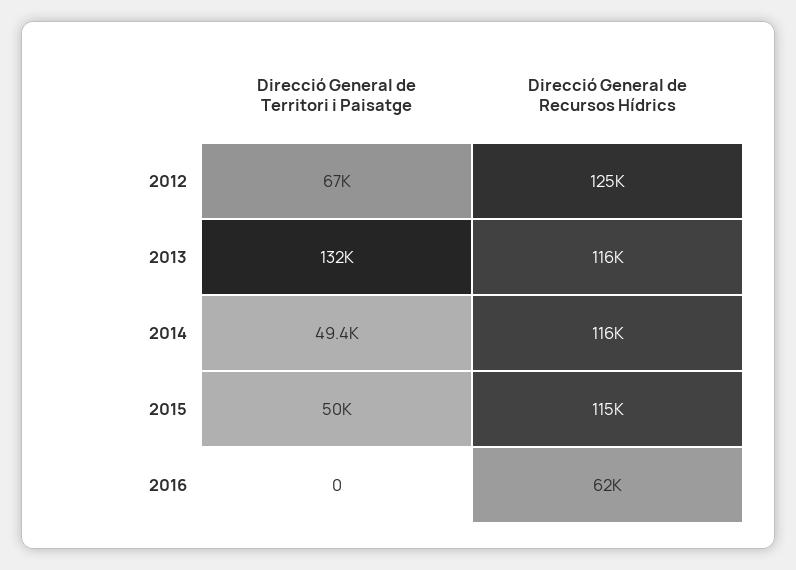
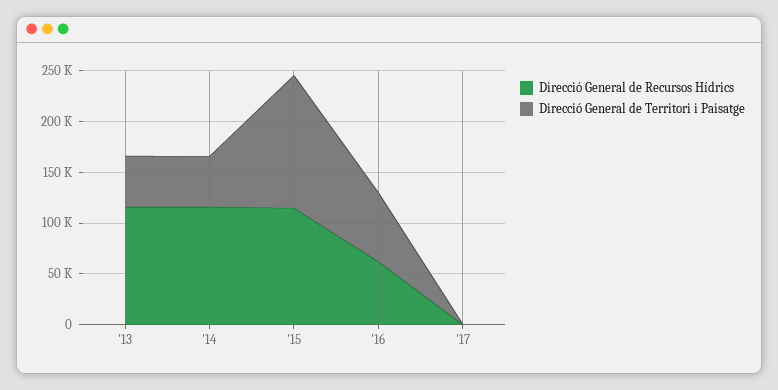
Direcció General de Territori i Paisatge, 2012: 67000 -> none
Direcció General de Recursos Hídrics, 2012: 125000 -> none
Direcció General de Territori i Paisatge, 2013: 132000 -> 50000
Direcció General de Territori i Paisatge, 2015: 50000 -> 130000
Direcció General de Territori i Paisatge, 2016: 0 -> 70000
Direcció General de Recursos Hídrics, '17: none -> 0
Direcció General de Territori i Paisatge, '17: none -> 0

